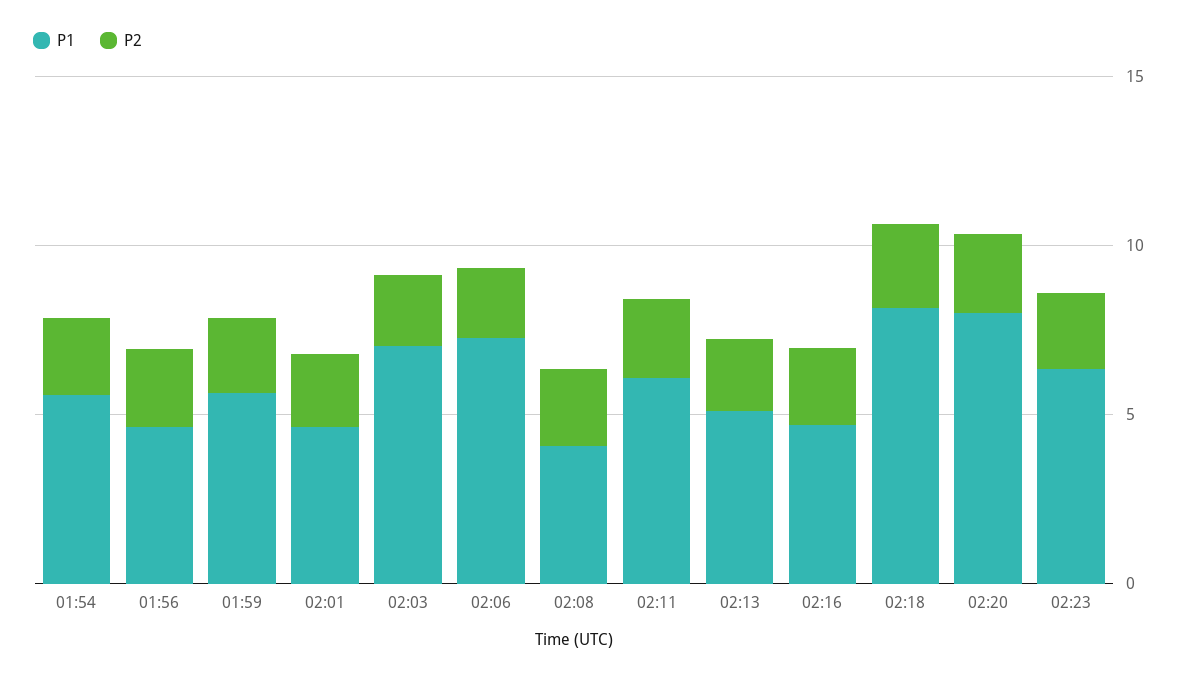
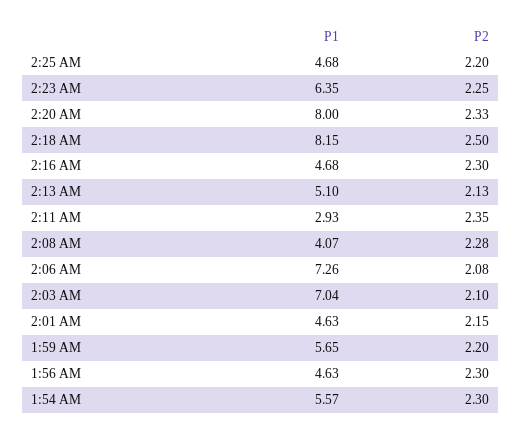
P1, 02:11: 6 -> 2.93
P1, 2:25 AM: none -> 4.68
P2, 2:25 AM: none -> 2.2

